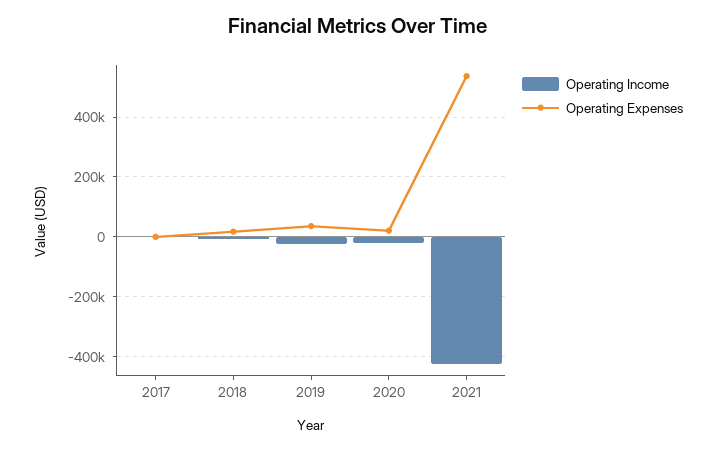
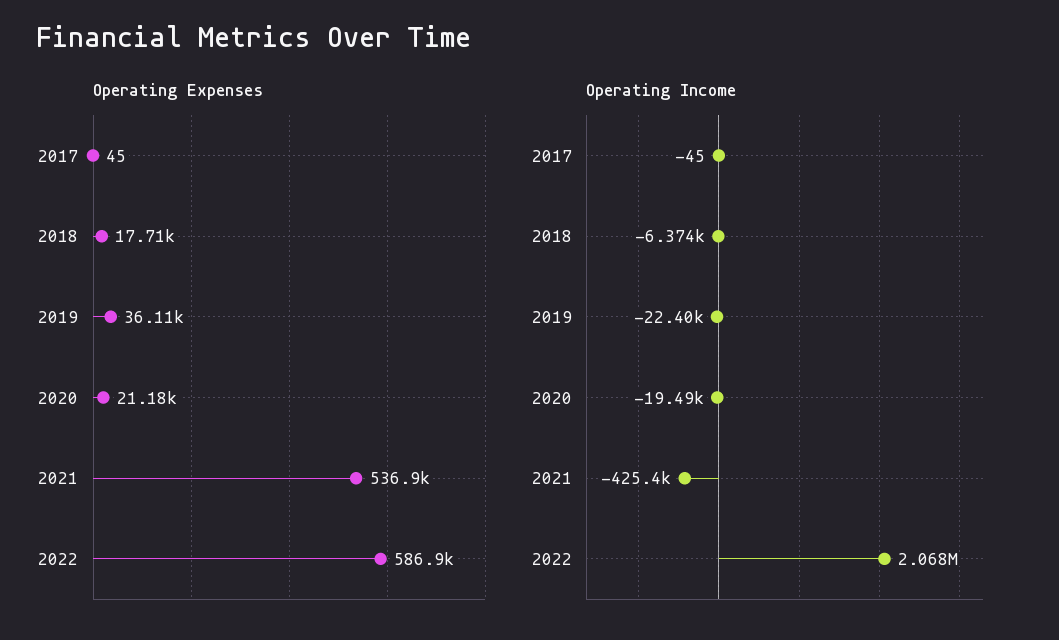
Operating Expenses, 2022: none -> 586900
Operating Income, 2022: none -> 2068000

